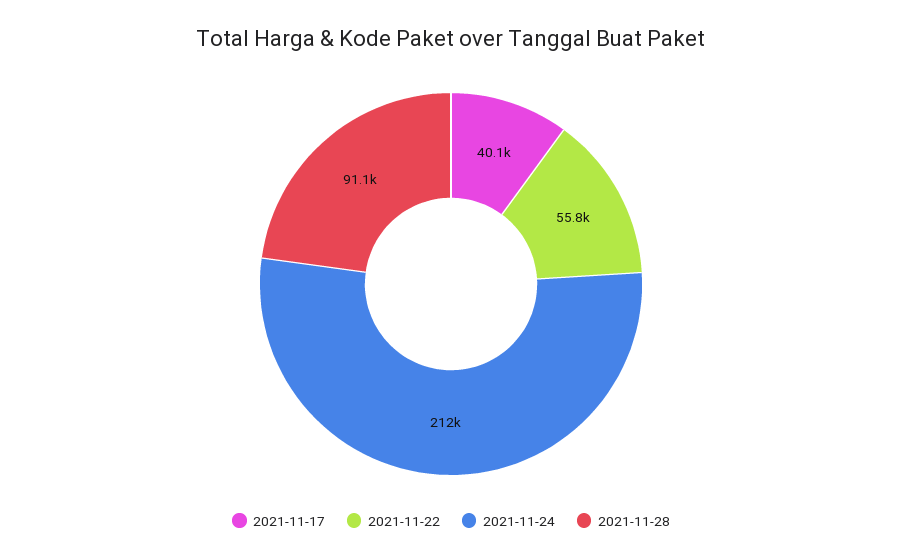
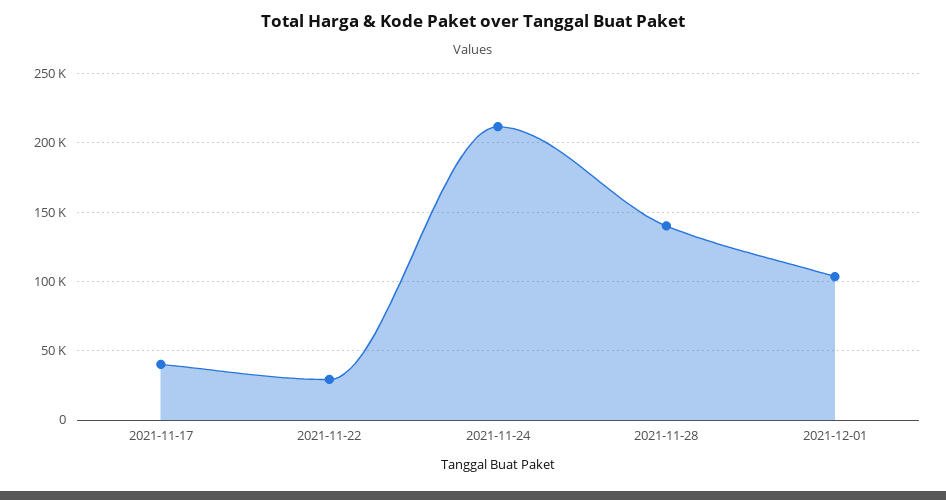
2021-11-22: 55800 -> 30000
2021-11-28: 91100 -> 140000
2021-12-01: none -> 105000

